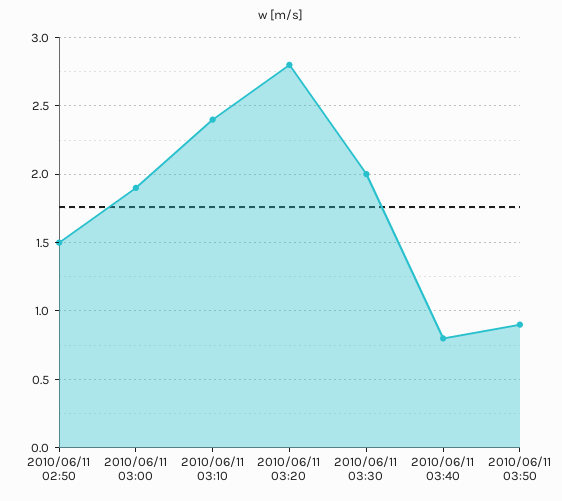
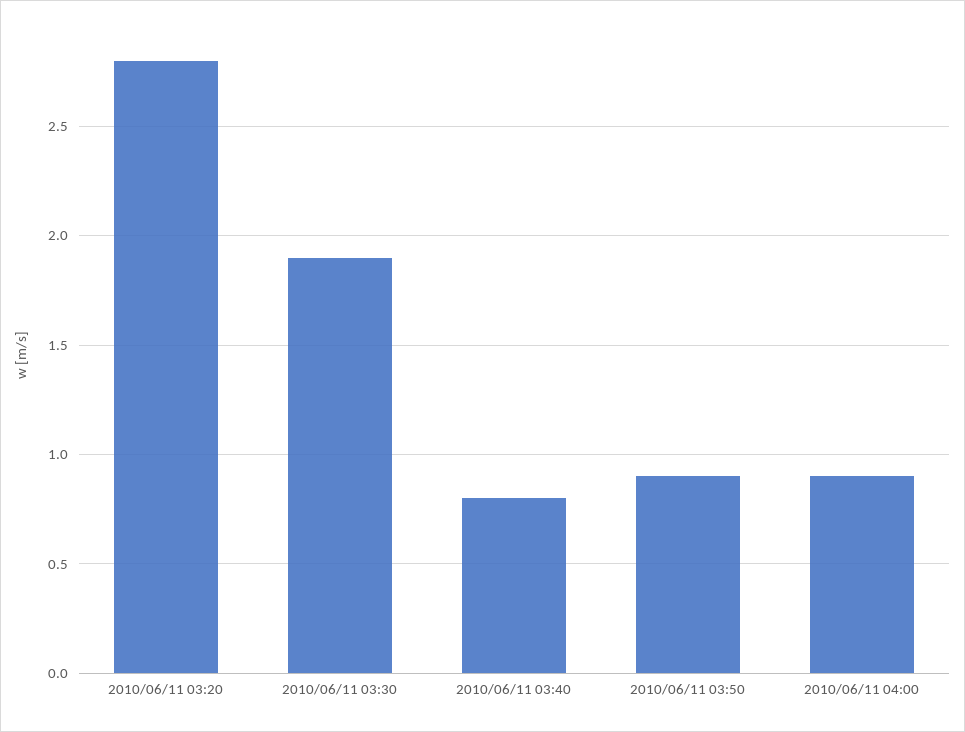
2010/06/11 02:50: 1.5 -> none
2010/06/11 03:00: 1.9 -> none
2010/06/11 03:10: 2.4 -> none
2010/06/11 03:30: 2 -> 1.9
2010/06/11 04:00: none -> 0.9

